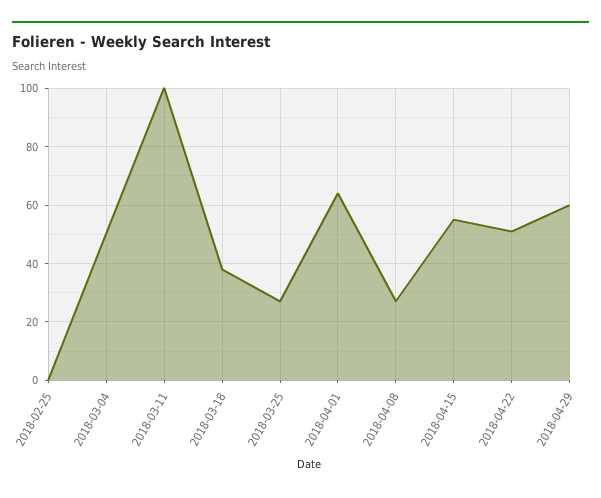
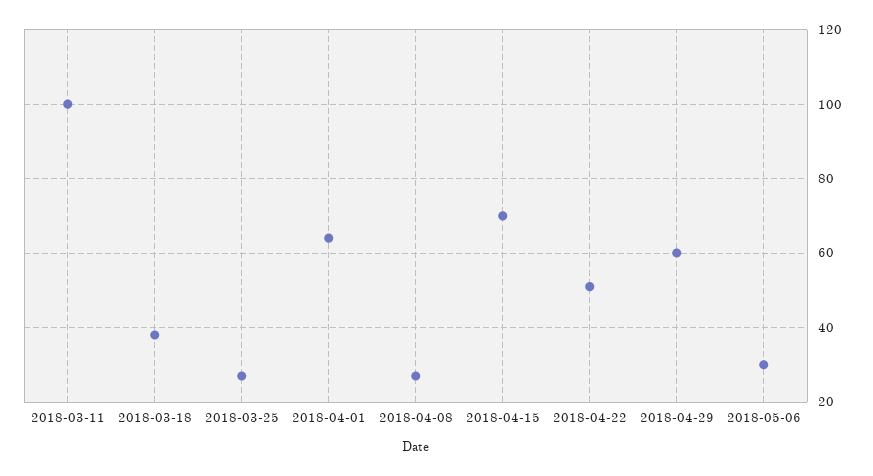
2018-02-25: 0 -> none
2018-03-04: 50 -> none
2018-04-15: 55 -> 70
2018-05-06: none -> 30

